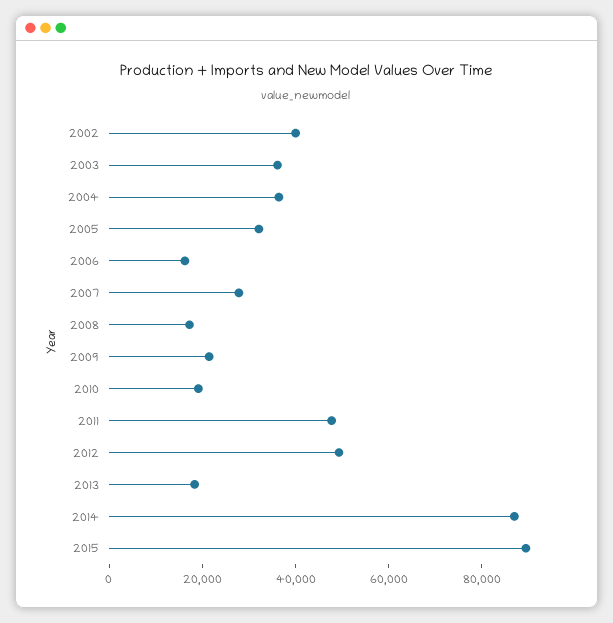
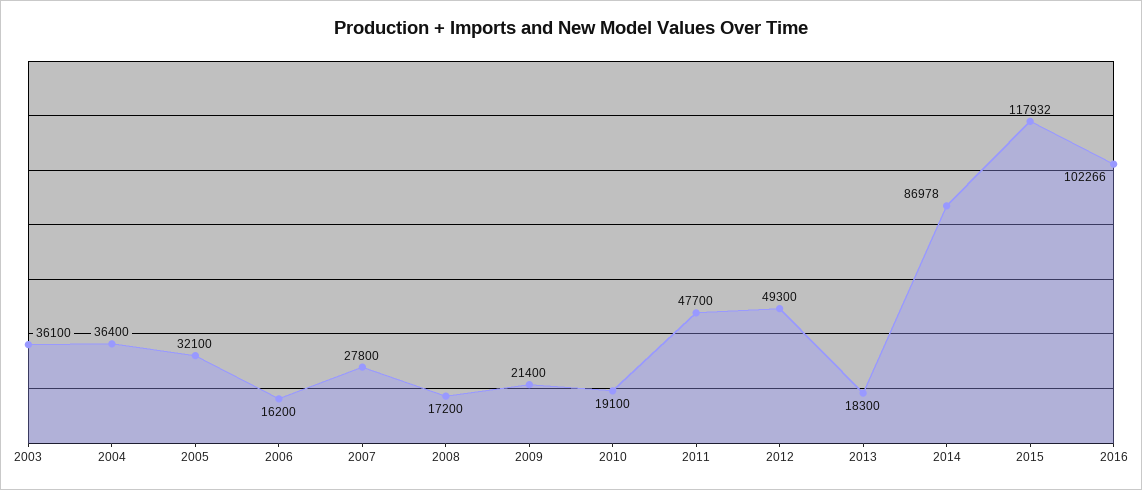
2002: 40000 -> none
2015: 90000 -> 117932
2016: none -> 102266

